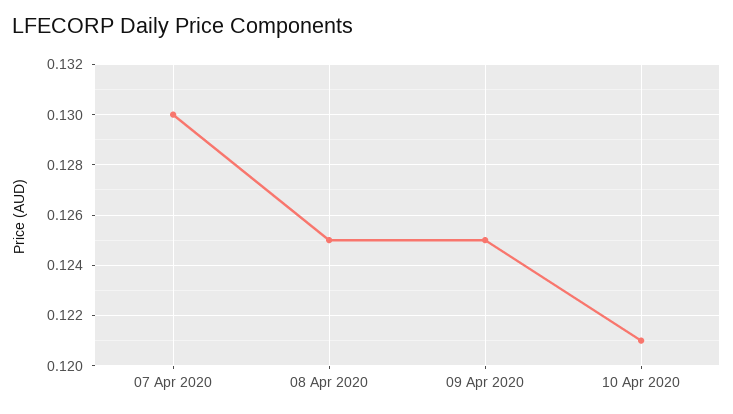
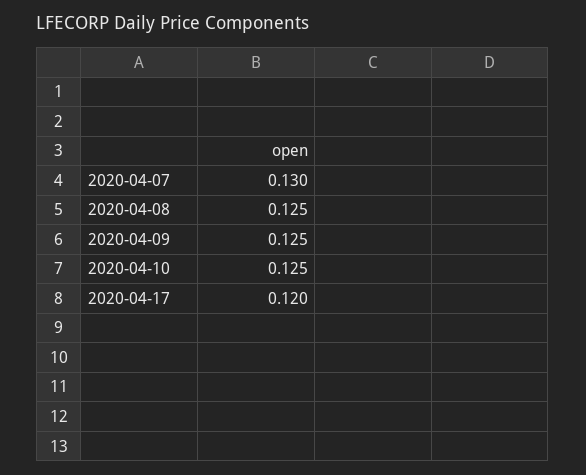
10 Apr 2020: 0.121 -> 0.125
2020-04-17: none -> 0.12

